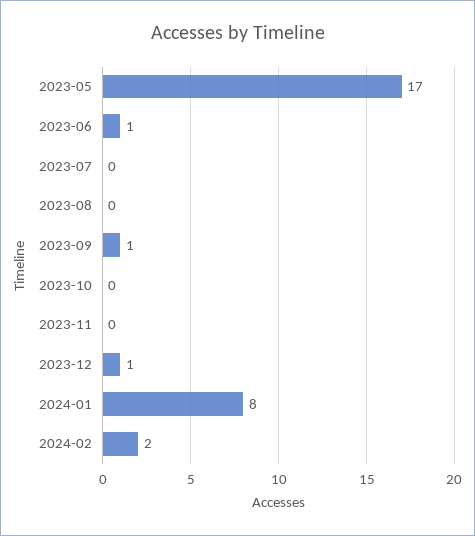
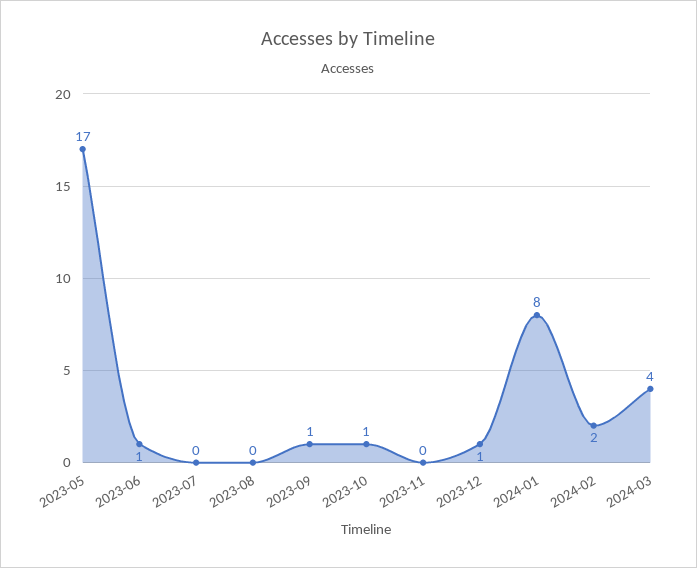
2023-10: 0 -> 1
2024-03: none -> 4

